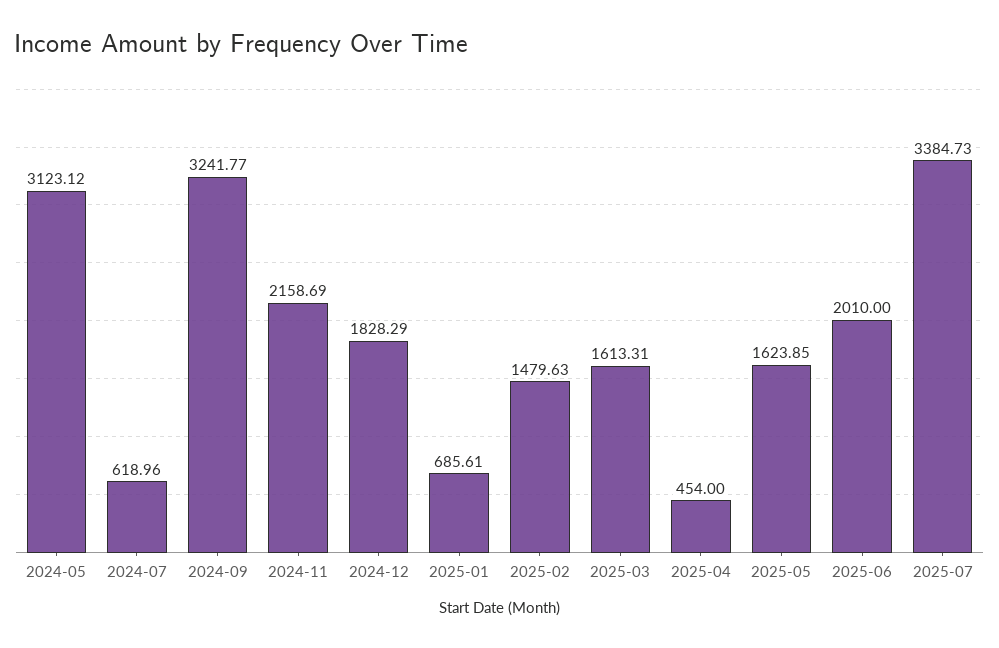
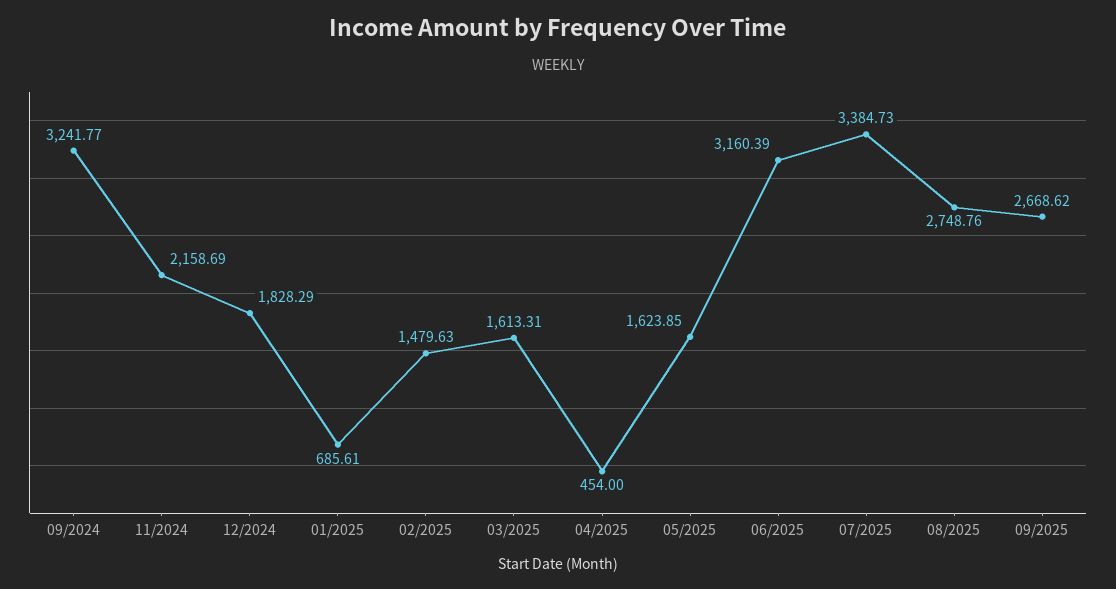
2024-05: 3123.12 -> none
2024-07: 618.96 -> none
2025-06: 2010 -> 3160.39
08/2025: none -> 2748.76
09/2025: none -> 2668.62

